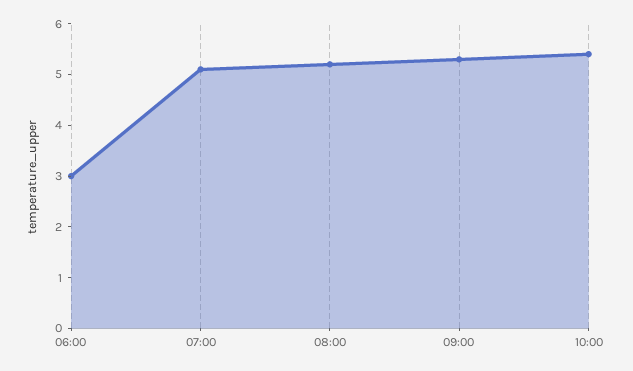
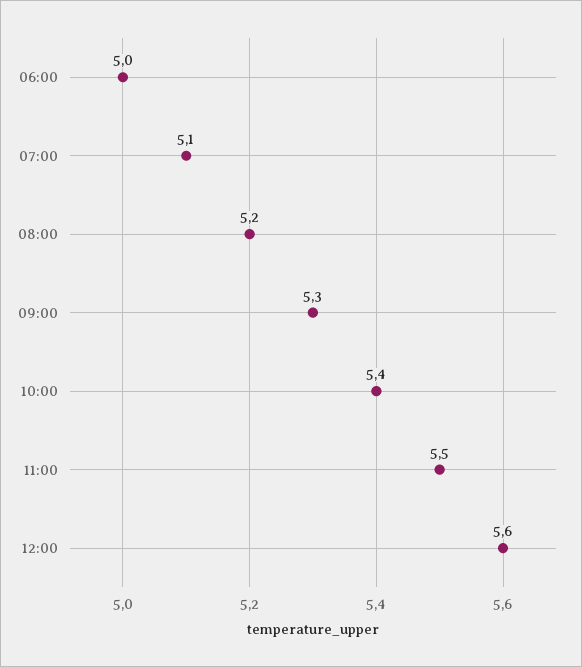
06:00: 3 -> 5
11:00: none -> 5.5
12:00: none -> 5.6

